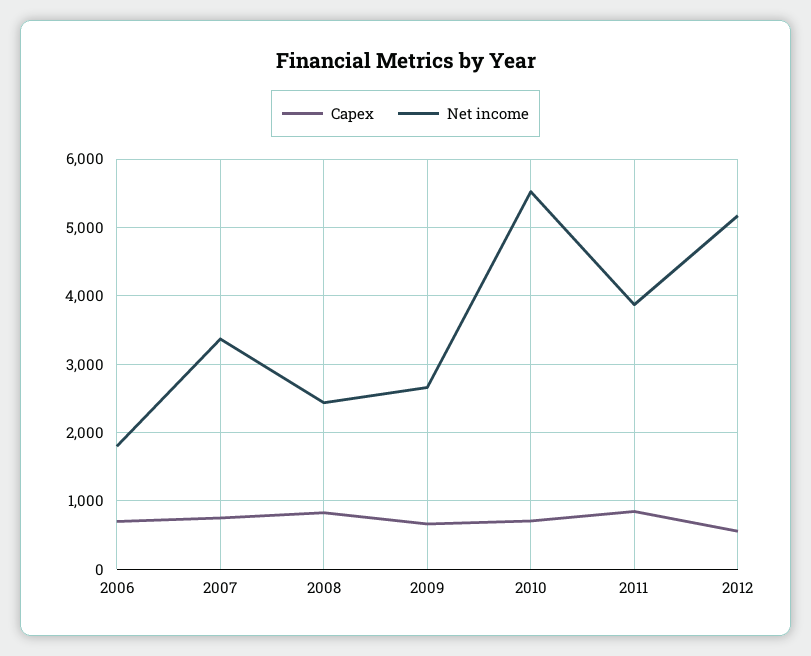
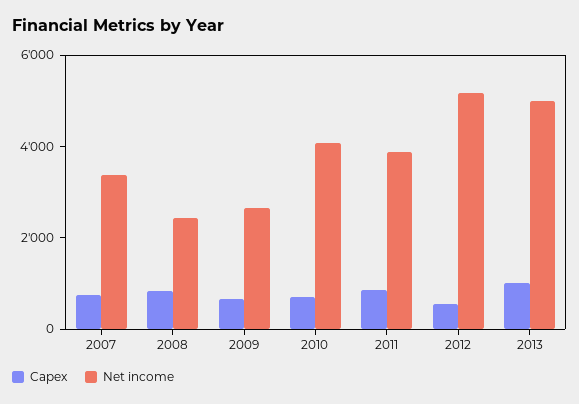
Capex, 2006: 700 -> none
Net income, 2006: 1800 -> none
Net income, 2010: 5500 -> 4000
Capex, 2013: none -> 1000
Net income, 2013: none -> 5000

